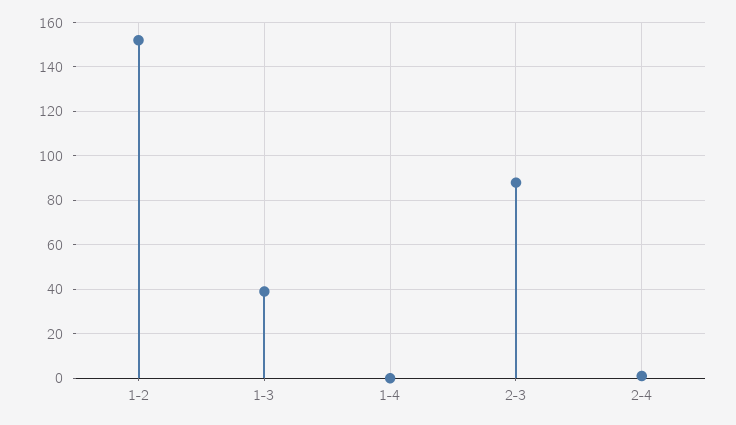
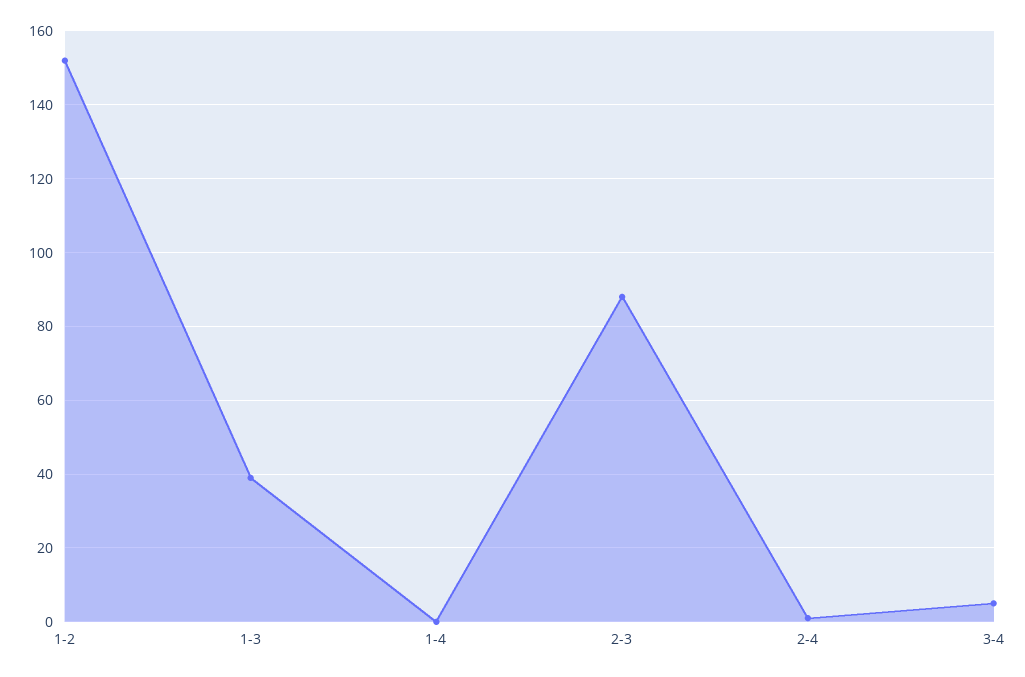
3-4: none -> 5

